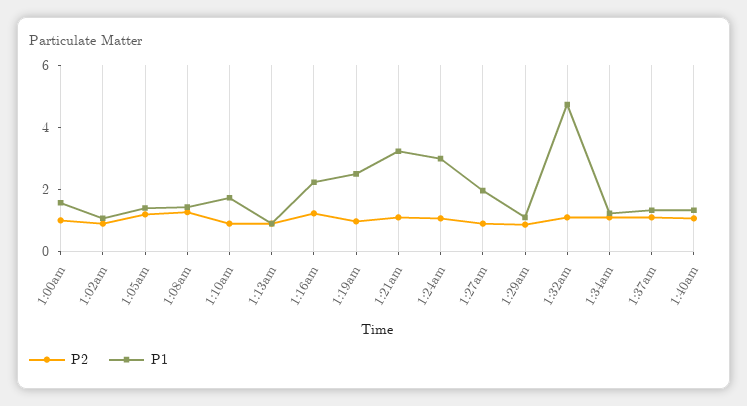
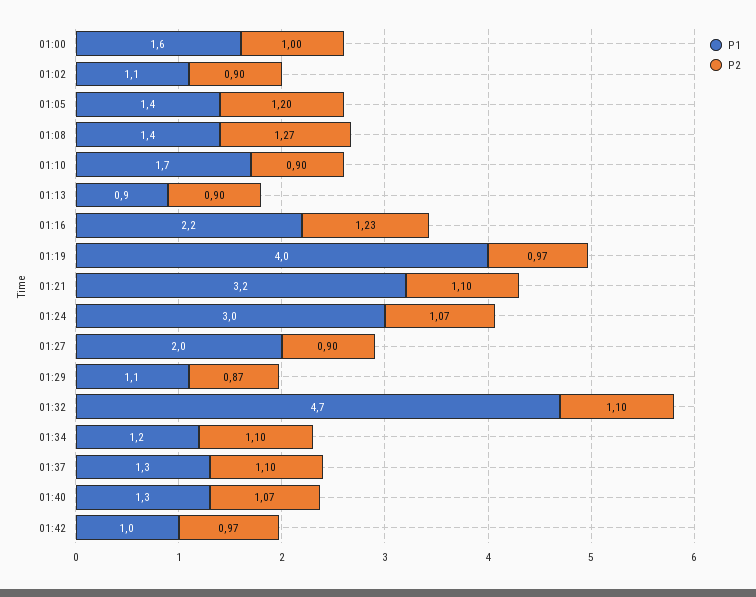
P1, 1:19am: 2.5 -> 4
P1, 01:42: none -> 1
P2, 01:42: none -> 0.97

